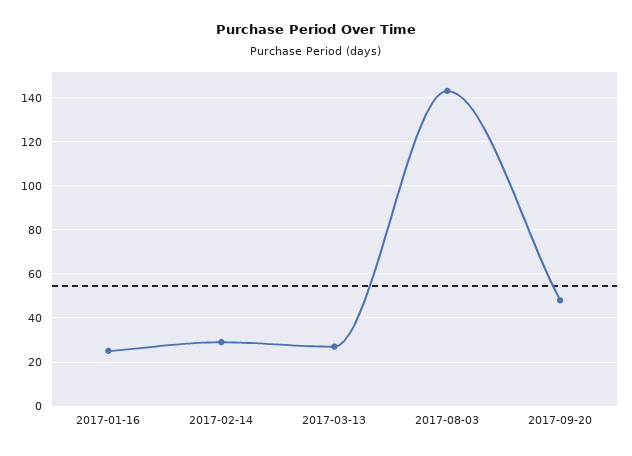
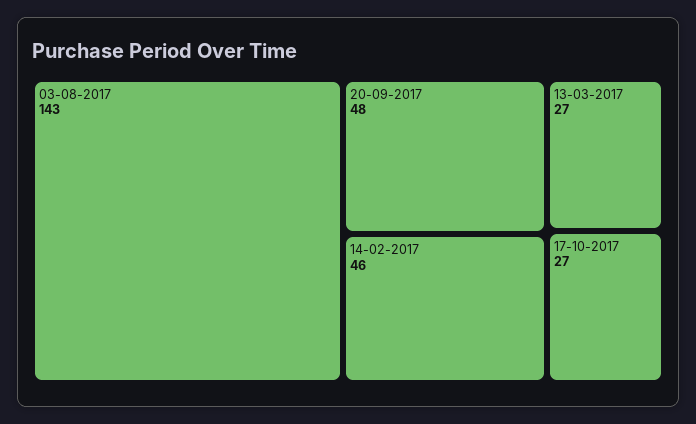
2017-01-16: 25 -> none
2017-02-14: 30 -> 46
17-10-2017: none -> 27

